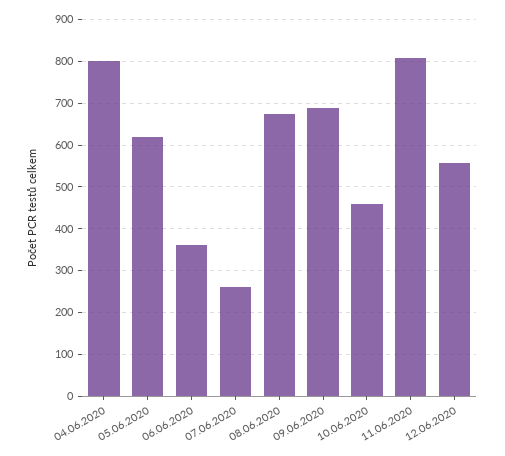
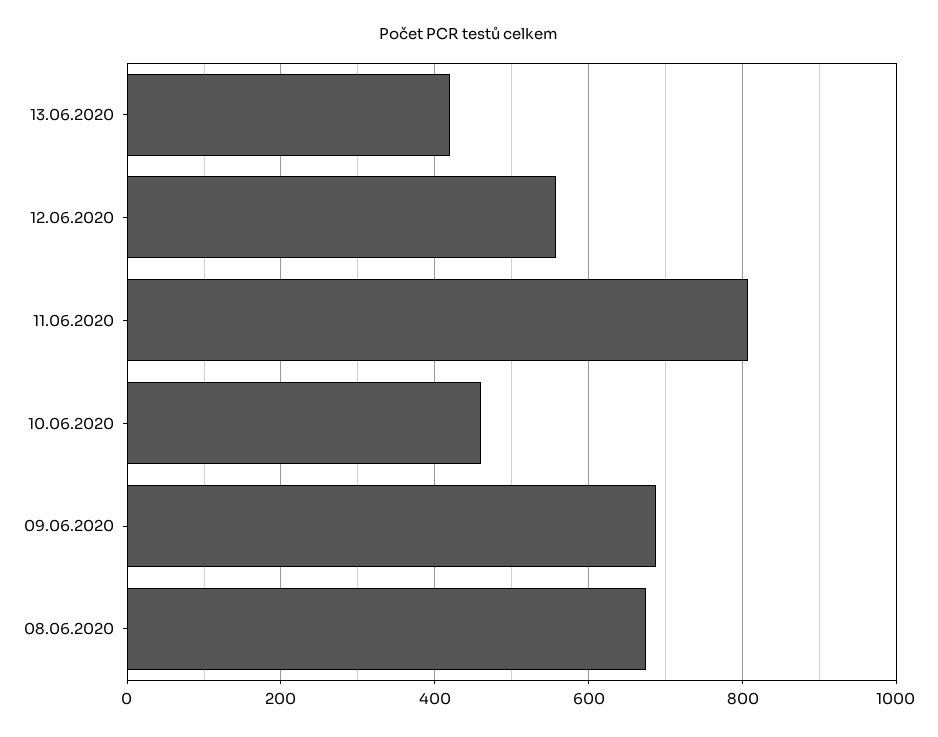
04.06.2020: 800 -> none
05.06.2020: 620 -> none
06.06.2020: 360 -> none
07.06.2020: 260 -> none
13.06.2020: none -> 420

